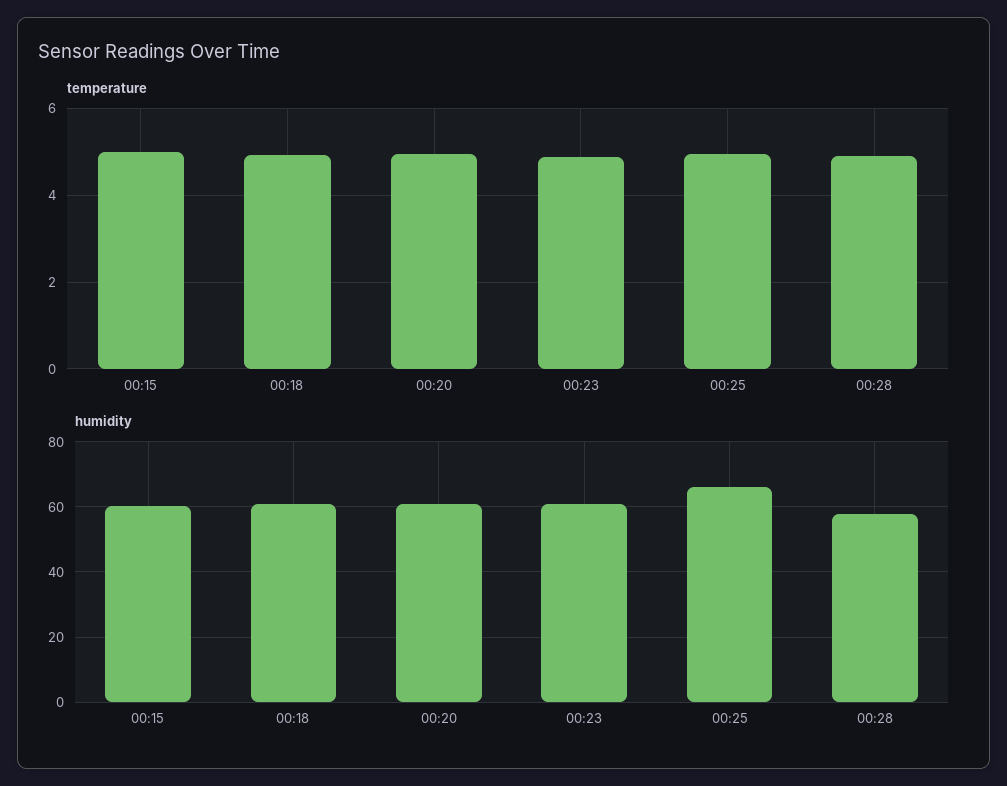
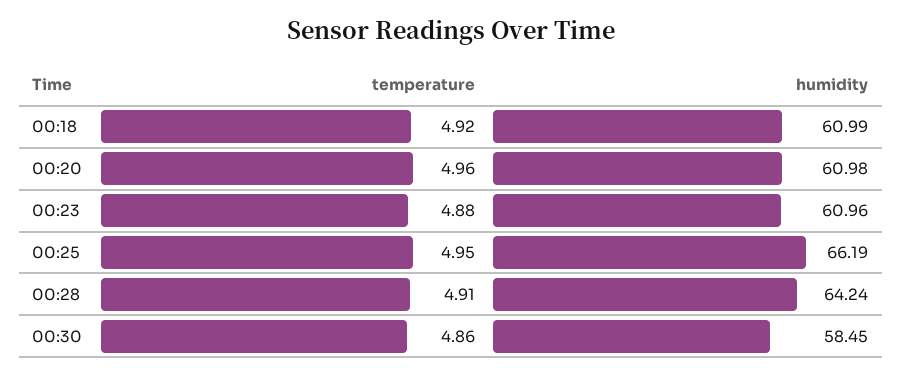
temperature, 00:15: 5 -> none
humidity, 00:15: 60 -> none
humidity, 00:28: 58 -> 64.24
temperature, 00:30: none -> 4.86
humidity, 00:30: none -> 58.45

